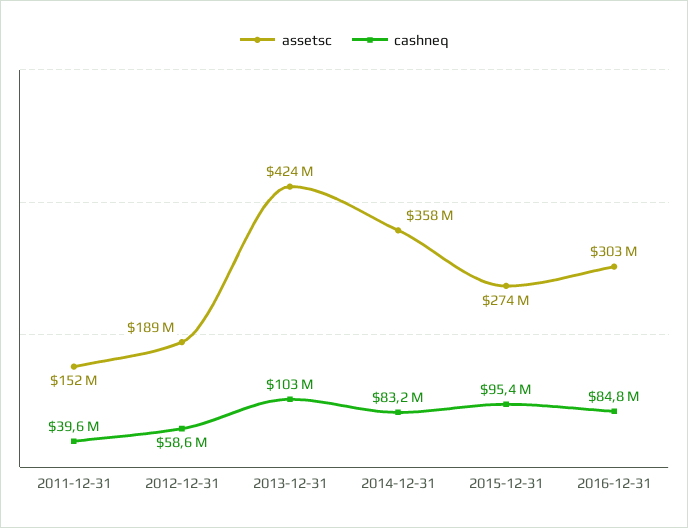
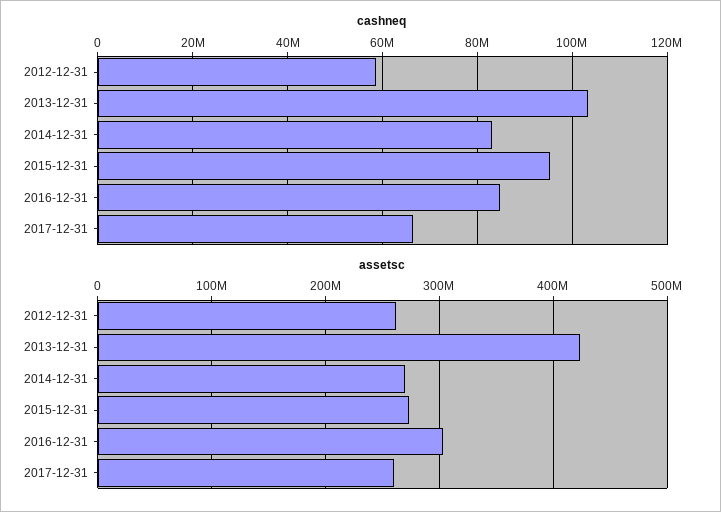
assetsc, 2011-12-31: 152000000 -> none
cashneq, 2011-12-31: 39600000 -> none
assetsc, 2012-12-31: 189000000 -> 260000000
assetsc, 2014-12-31: 358000000 -> 270000000
cashneq, 2017-12-31: none -> 66000000
assetsc, 2017-12-31: none -> 260000000

